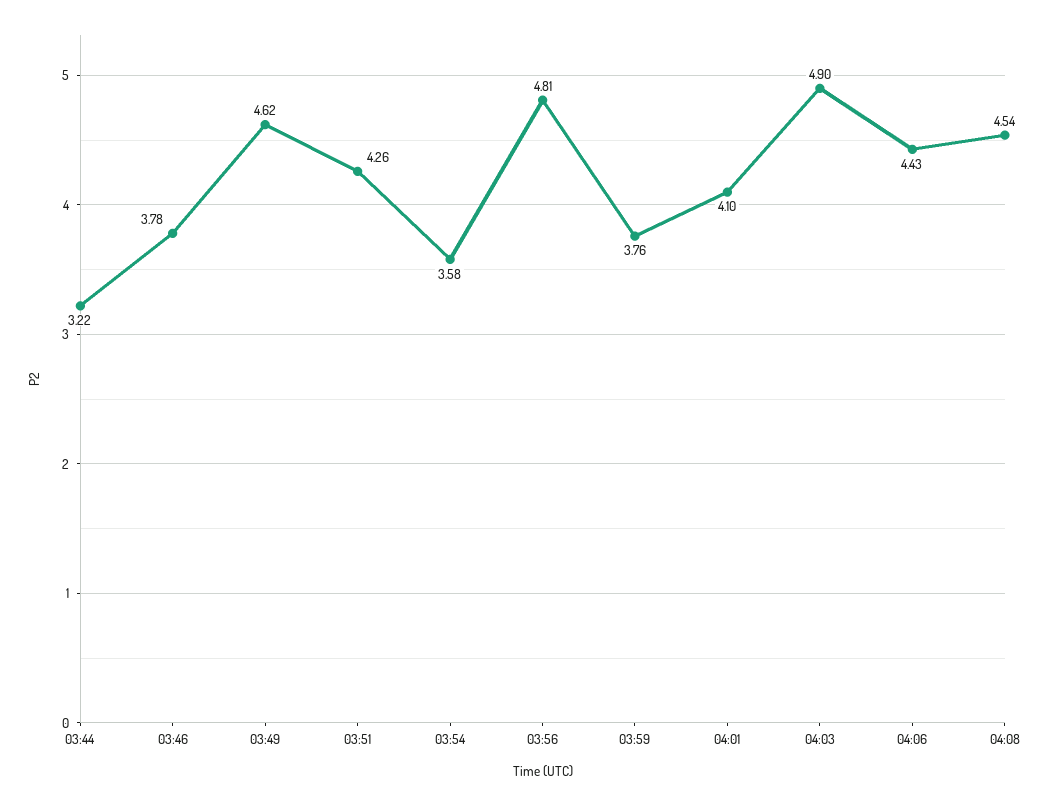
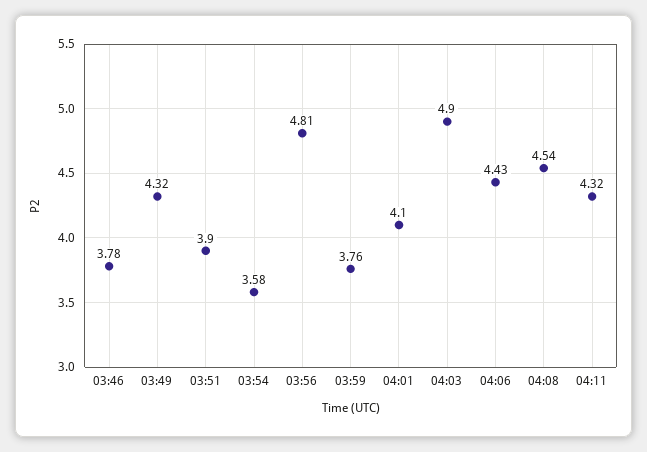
03:44: 3.22 -> none
03:49: 4.62 -> 4.32
03:51: 4.26 -> 3.9
04:11: none -> 4.32

